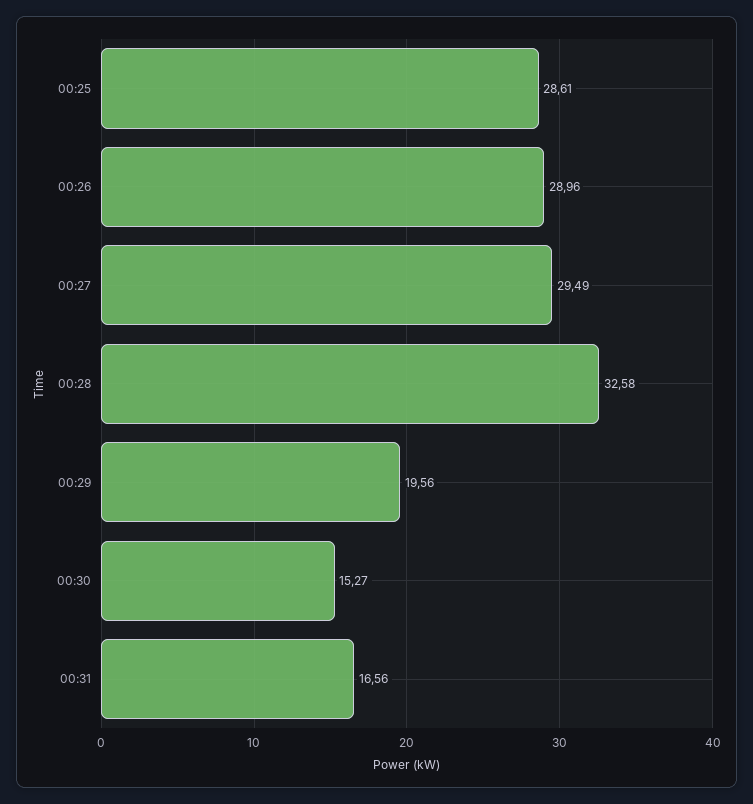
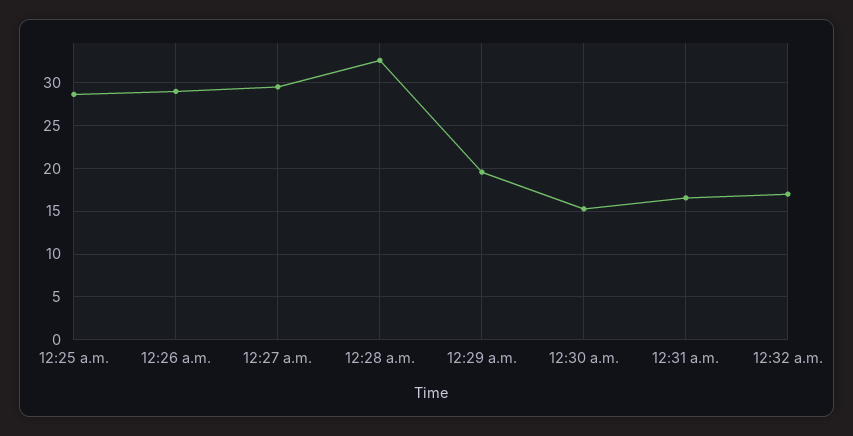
12:32 a.m.: none -> 17

